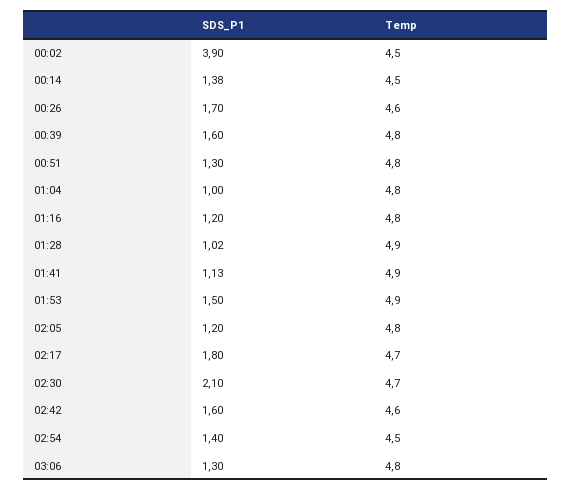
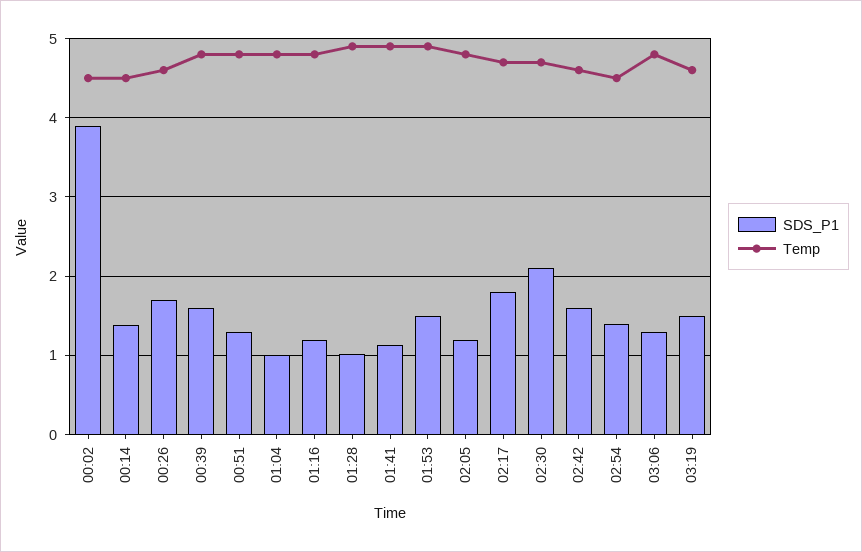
SDS_P1, 03:19: none -> 1.5
Temp, 03:19: none -> 4.6

